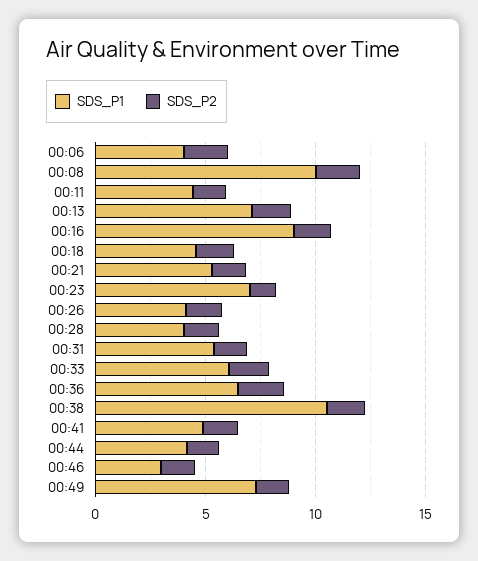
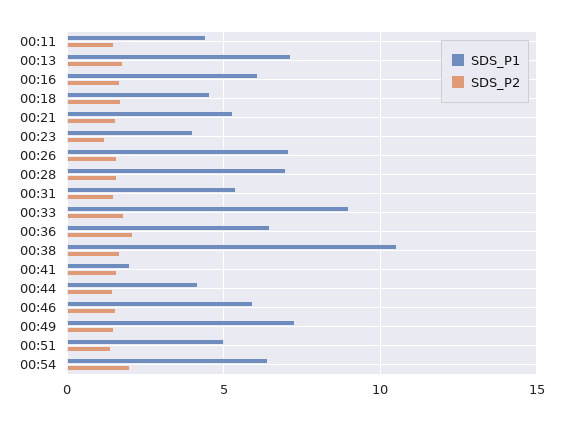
SDS_P1, 00:06: 4 -> none
SDS_P2, 00:06: 2 -> none
SDS_P1, 00:08: 10 -> none
SDS_P2, 00:08: 2 -> none
SDS_P1, 00:16: 9 -> 6
SDS_P1, 00:23: 7 -> 4
SDS_P1, 00:26: 4 -> 7
SDS_P1, 00:28: 4 -> 7
SDS_P1, 00:33: 6 -> 9
SDS_P1, 00:41: 5 -> 2
SDS_P1, 00:46: 3 -> 6
SDS_P1, 00:51: none -> 5
SDS_P2, 00:51: none -> 1.5
SDS_P1, 00:54: none -> 6.5
SDS_P2, 00:54: none -> 2

